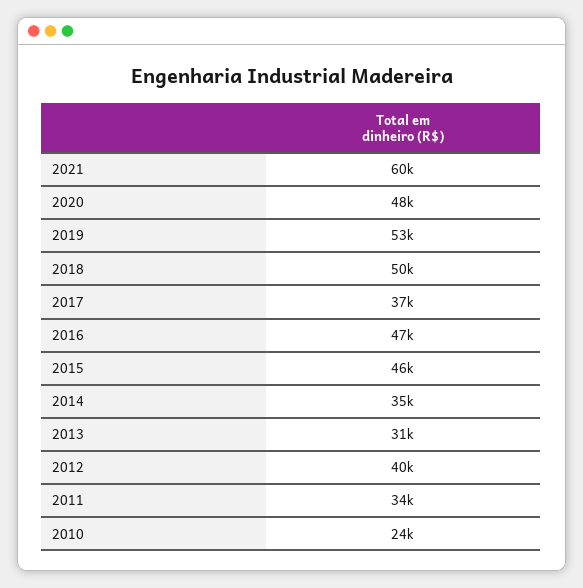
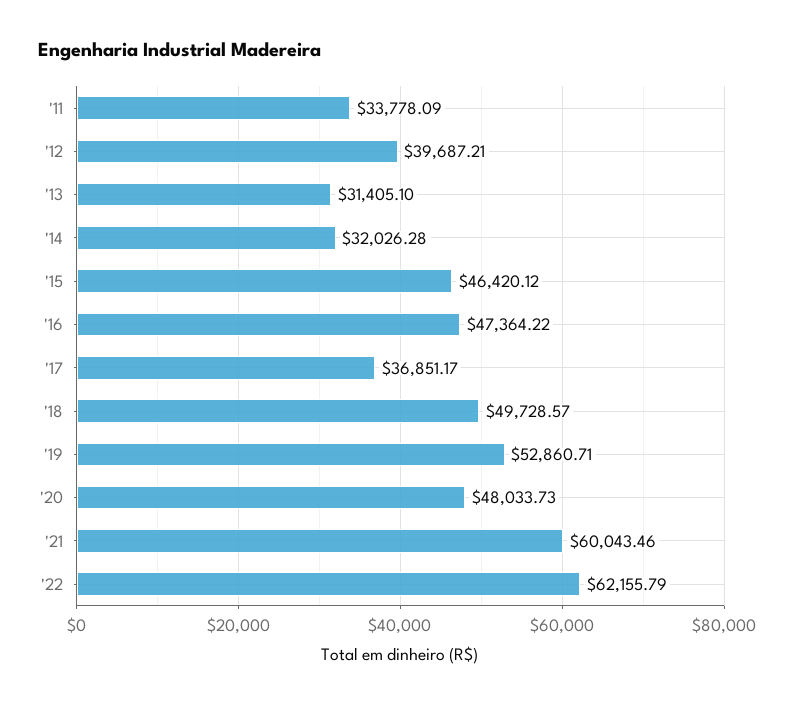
2014: 35000 -> 32026.28
2010: 24000 -> none
'22: none -> 62155.79

